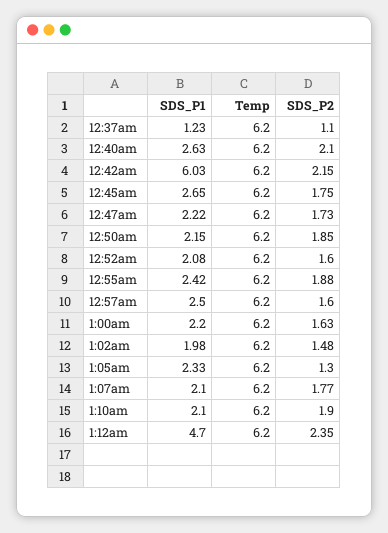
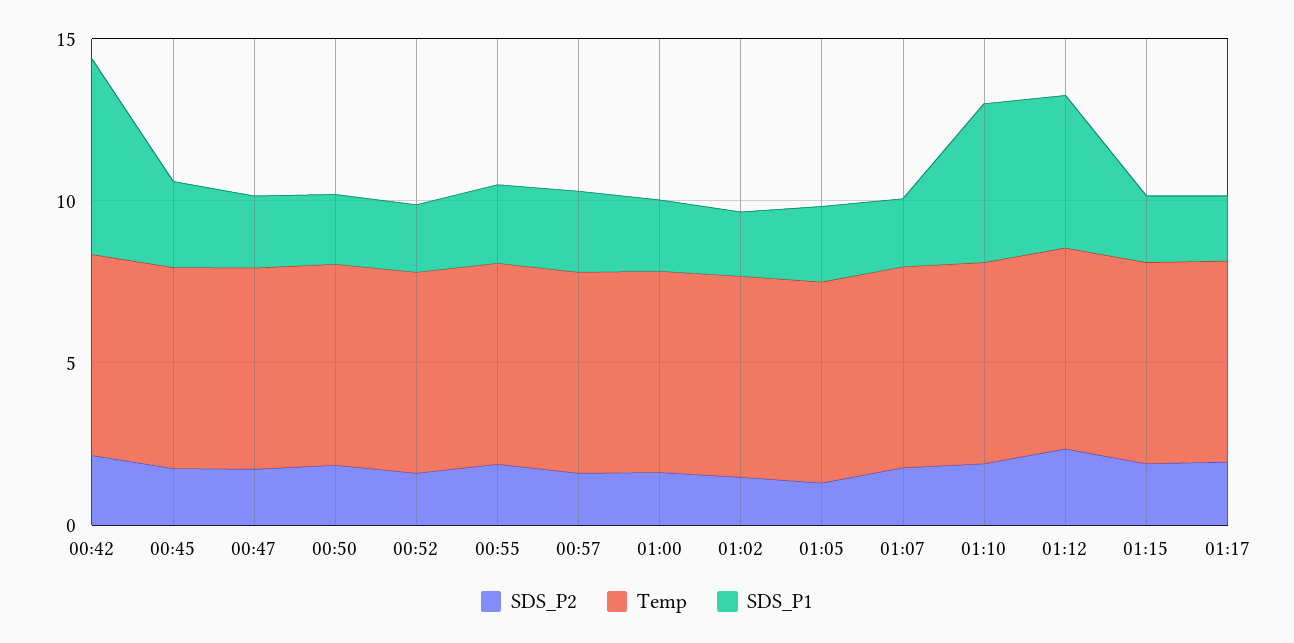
SDS_P1, 12:37am: 1.23 -> none
Temp, 12:37am: 6.2 -> none
SDS_P2, 12:37am: 1.1 -> none
SDS_P1, 12:40am: 2.63 -> none
Temp, 12:40am: 6.2 -> none
SDS_P2, 12:40am: 2.1 -> none
SDS_P1, 1:10am: 2.1 -> 5
SDS_P2, 01:15: none -> 2
Temp, 01:15: none -> 6
SDS_P1, 01:15: none -> 2
SDS_P2, 01:17: none -> 2
Temp, 01:17: none -> 6
SDS_P1, 01:17: none -> 2

